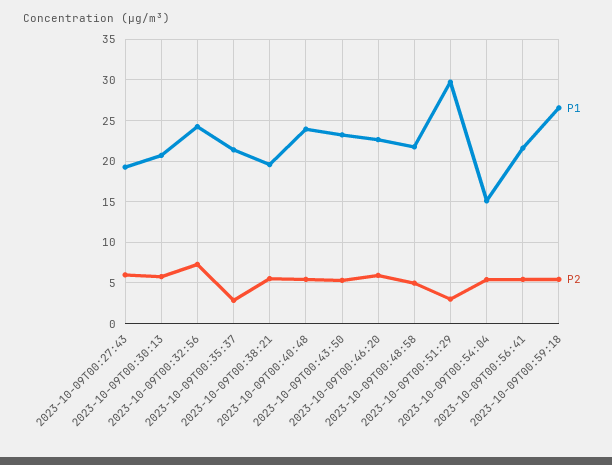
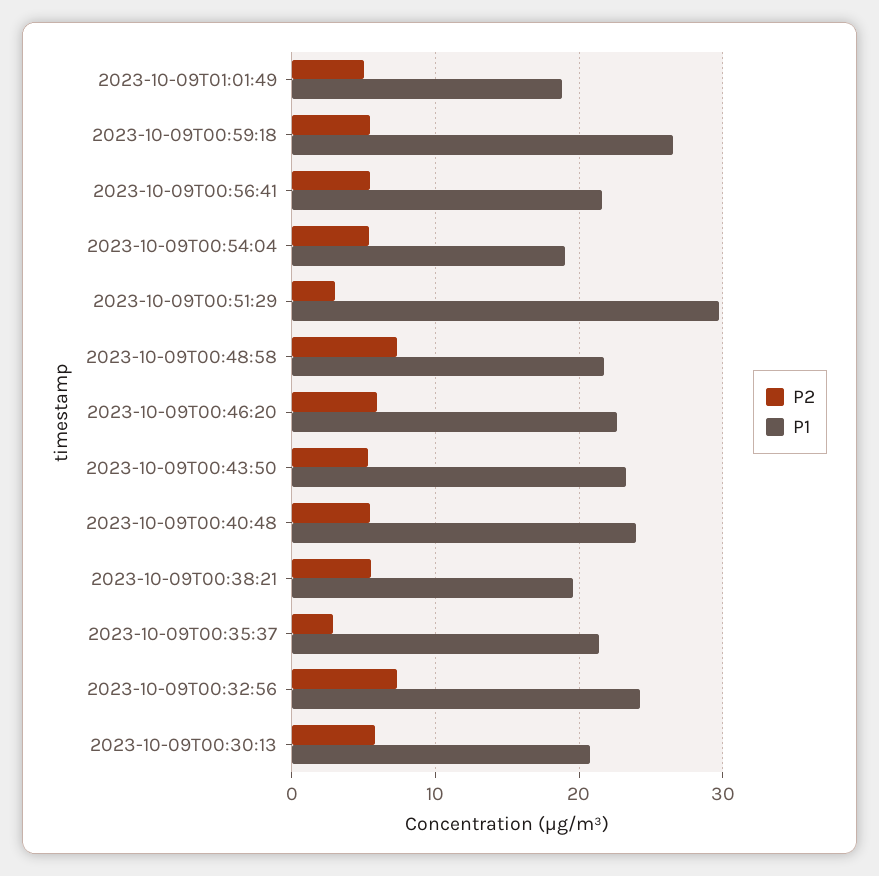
P1, 2023-10-09T00:27:43: 19 -> none
P2, 2023-10-09T00:27:43: 6 -> none
P2, 2023-10-09T00:48:58: 5 -> 7
P1, 2023-10-09T00:54:04: 15 -> 19
P2, 2023-10-09T01:01:49: none -> 5
P1, 2023-10-09T01:01:49: none -> 19

